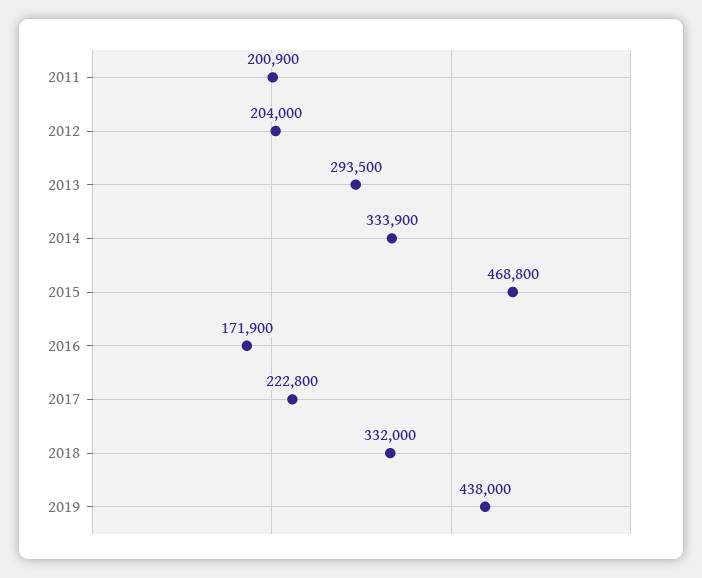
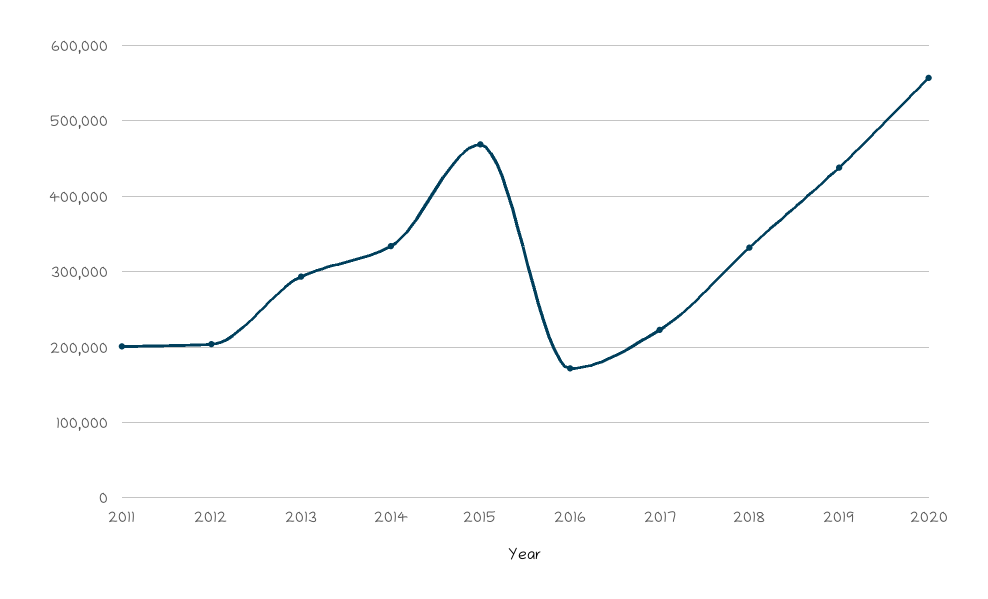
2020: none -> 560000

